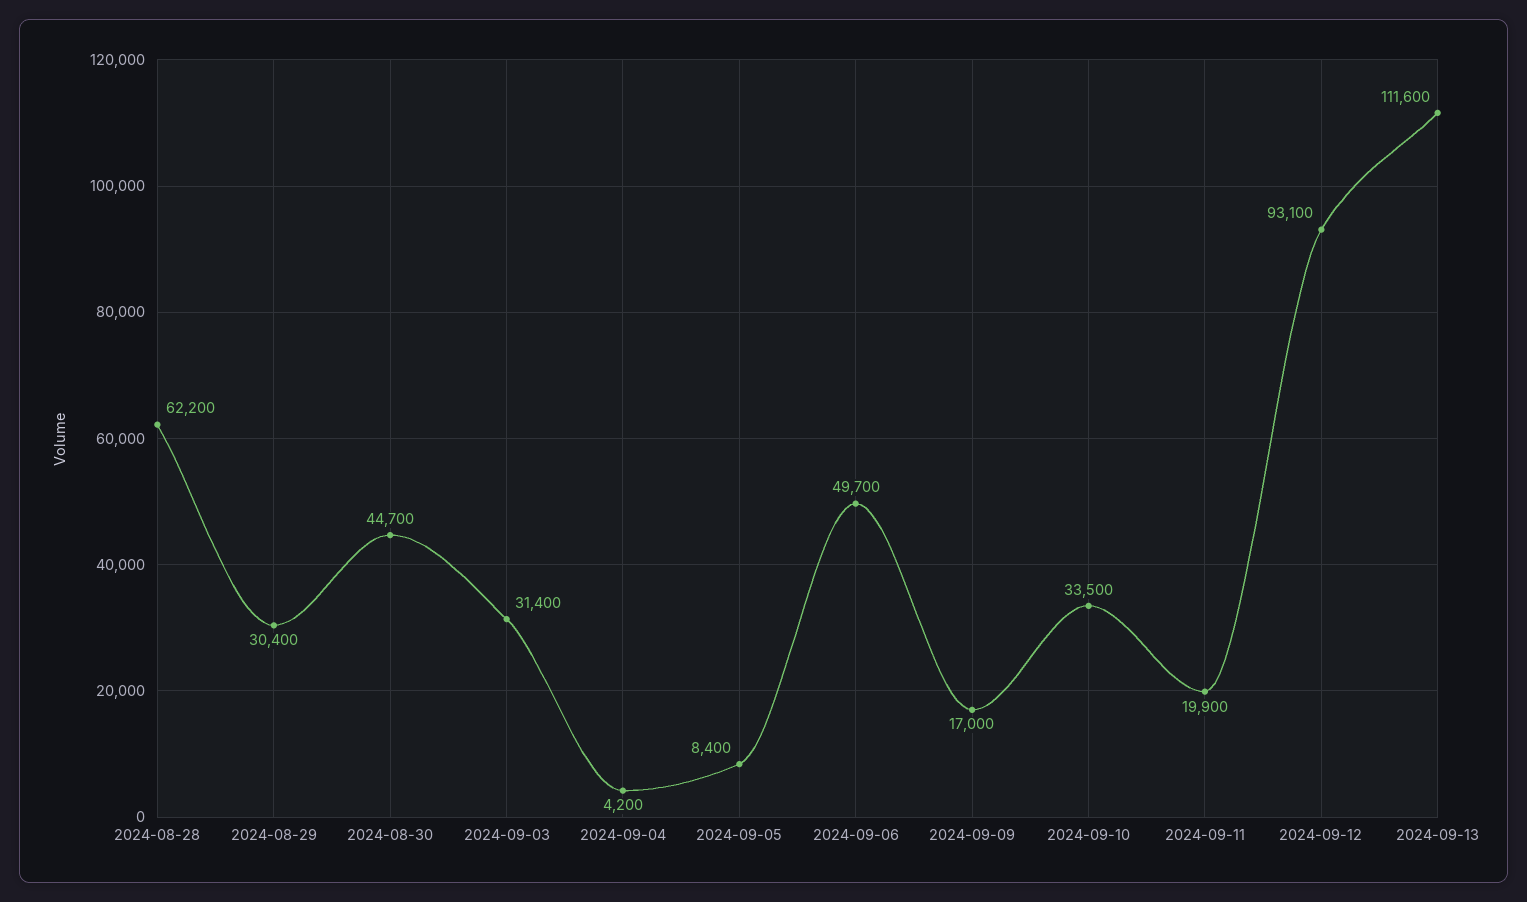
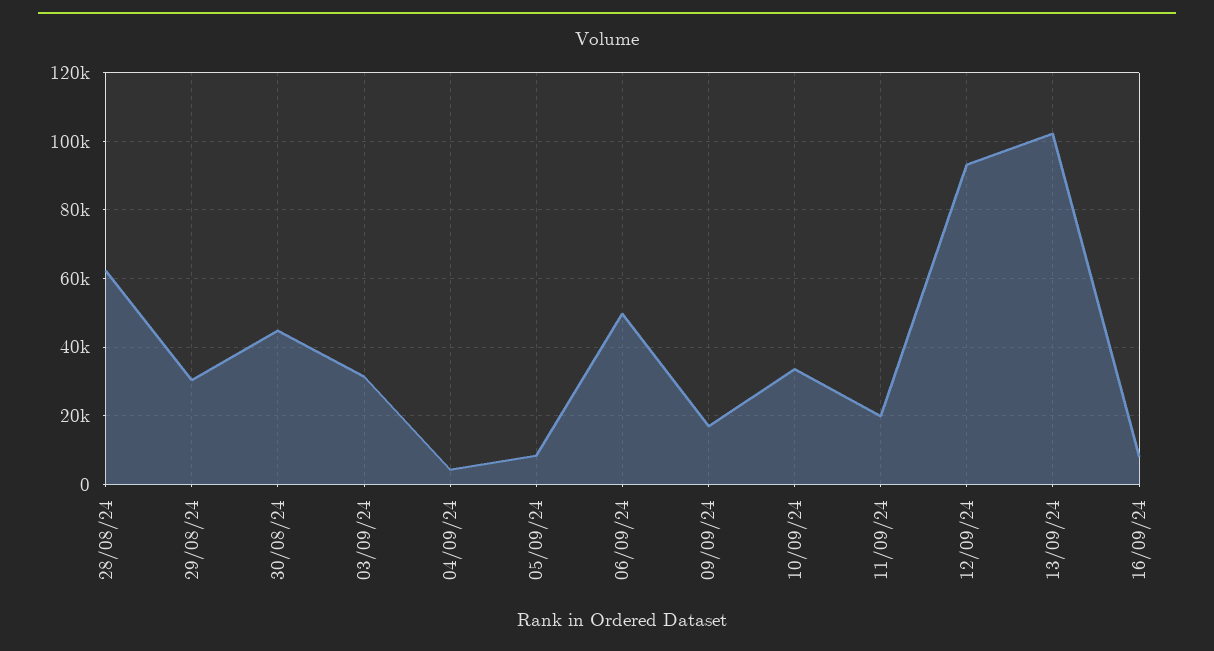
2024-09-13: 111600 -> 102000
16/09/24: none -> 8000

